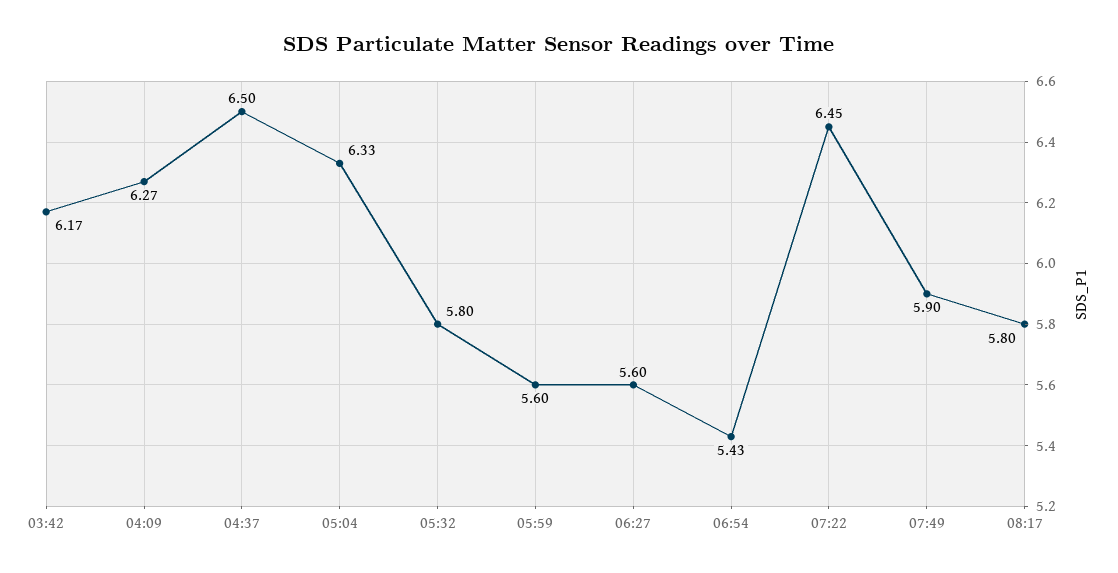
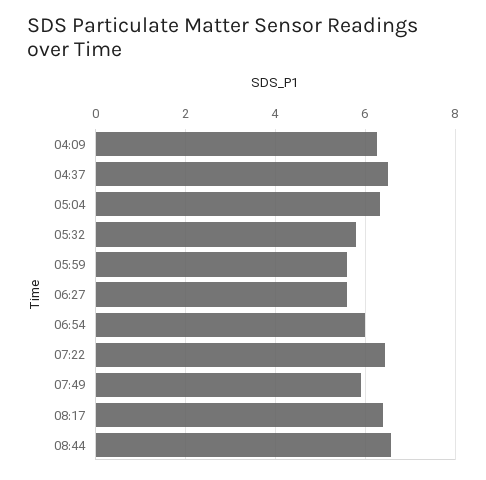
03:42: 6.17 -> none
06:54: 5.43 -> 6
08:17: 5.8 -> 6.4
08:44: none -> 6.6

